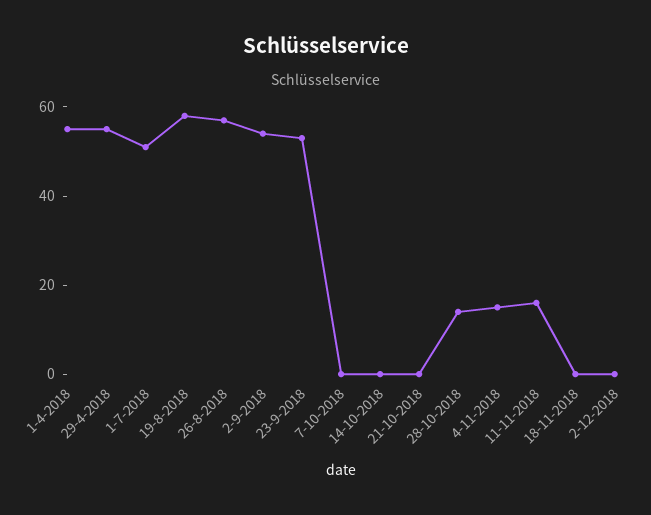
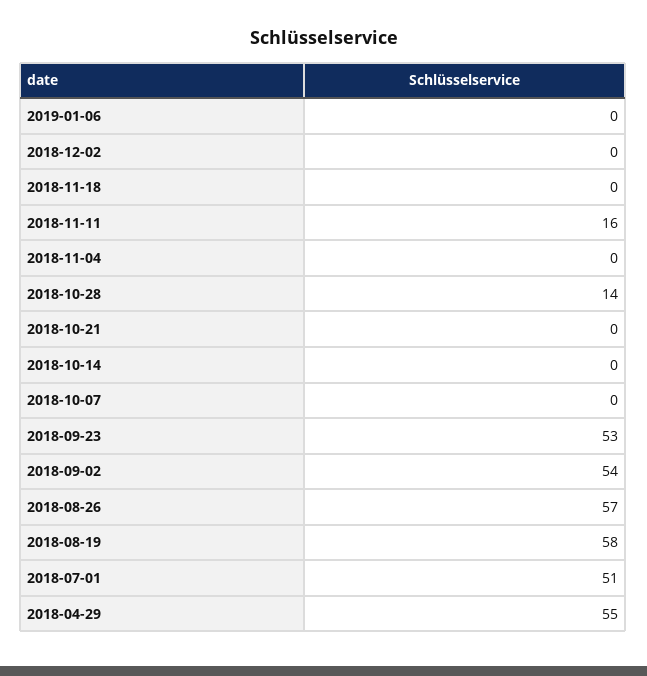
1-4-2018: 55 -> none
4-11-2018: 15 -> 0
2019-01-06: none -> 0

